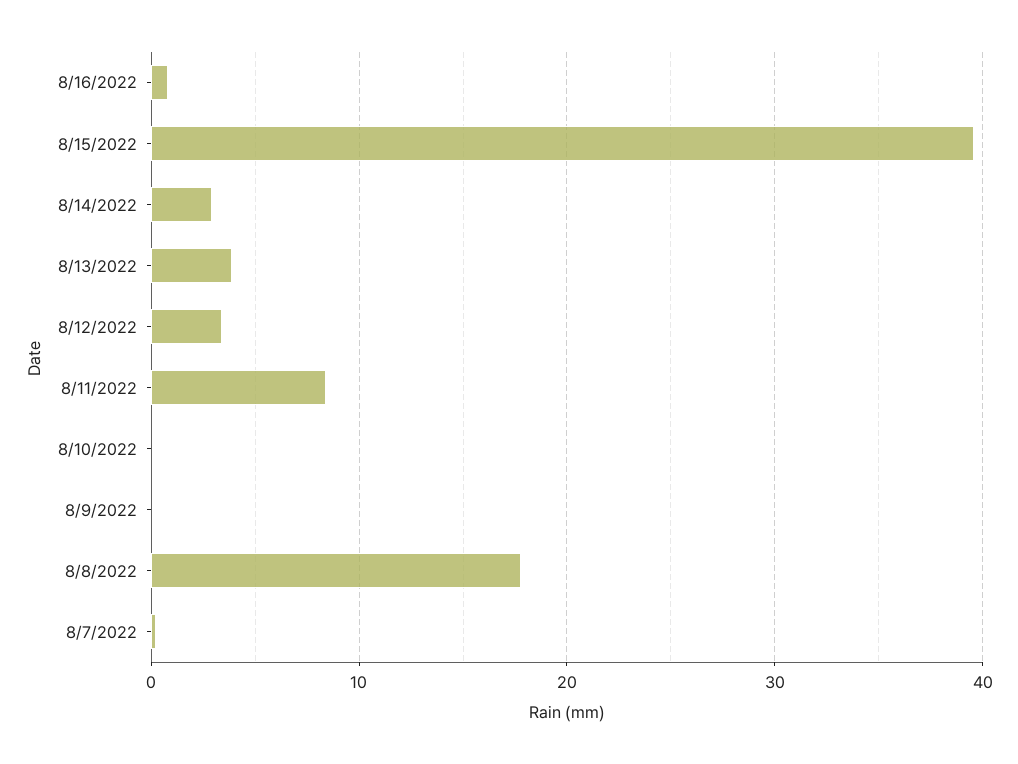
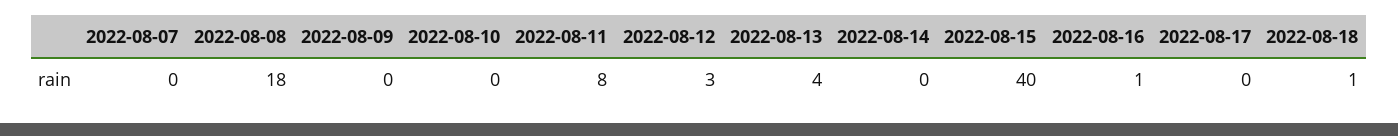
8/14/2022: 3 -> 0
2022-08-17: none -> 0
2022-08-18: none -> 1

